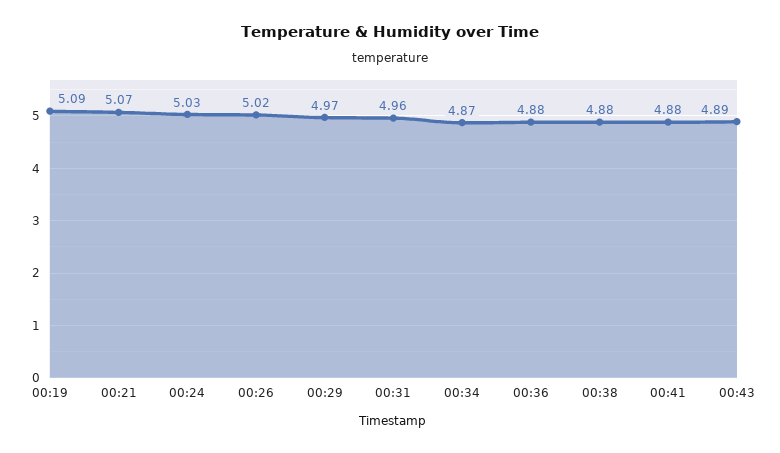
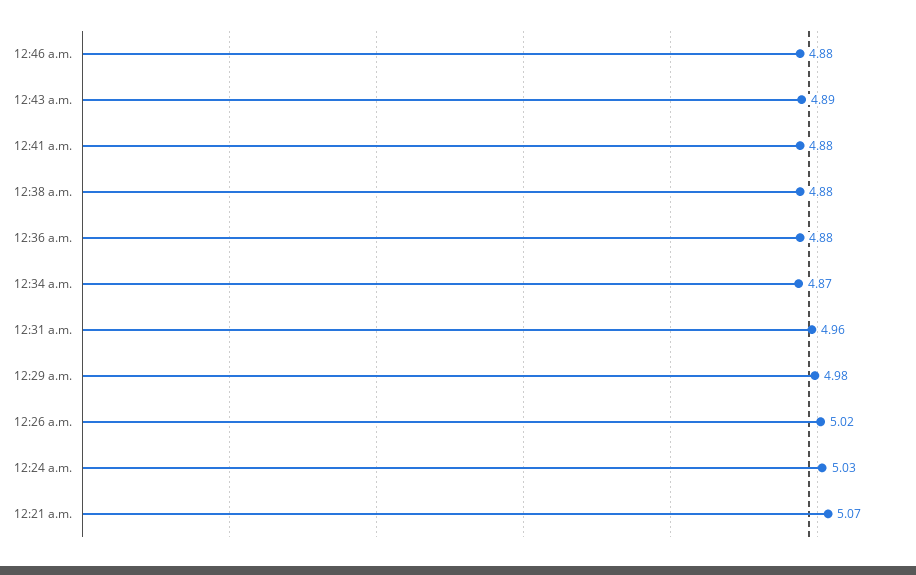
00:19: 5.09 -> none
00:29: 4.97 -> 4.98
12:46 a.m.: none -> 4.88

